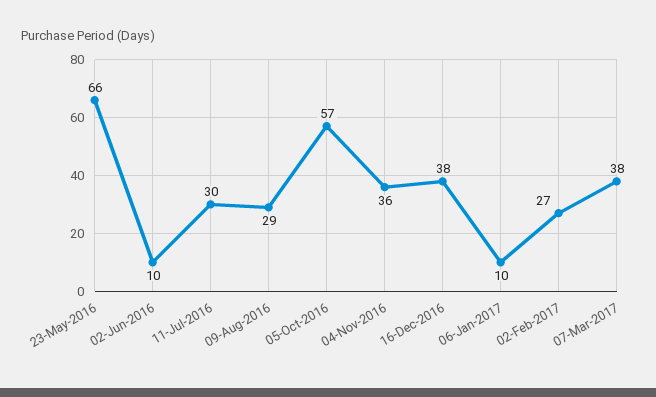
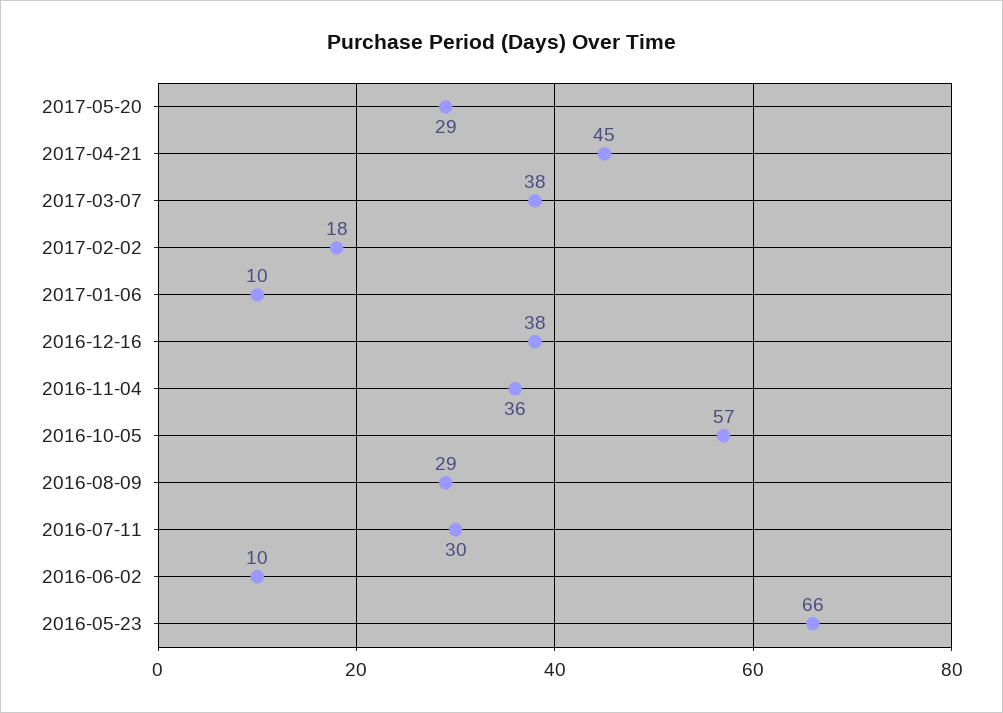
02-Feb-2017: 27 -> 18
2017-05-20: none -> 29
2017-04-21: none -> 45

